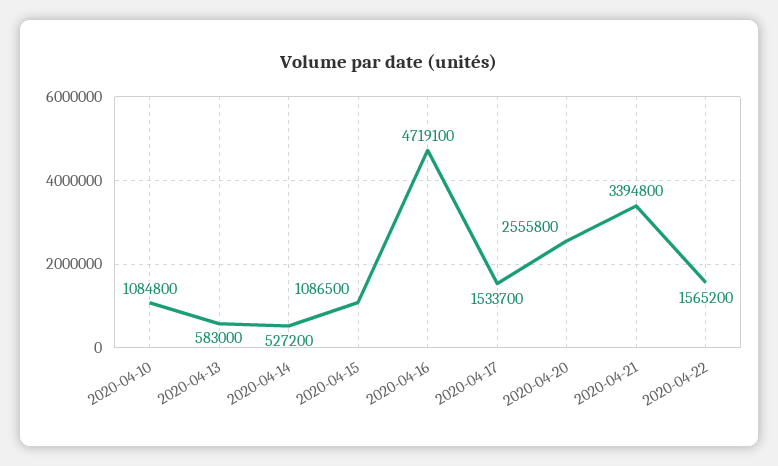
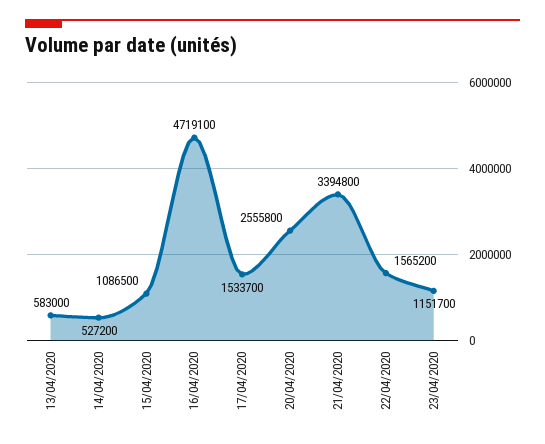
2020-04-10: 1084800 -> none
23/04/2020: none -> 1151700

